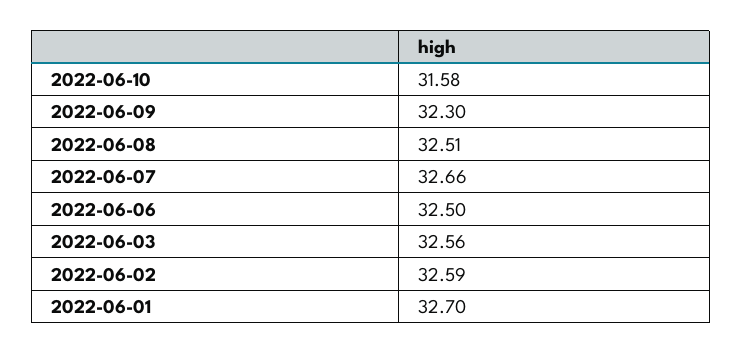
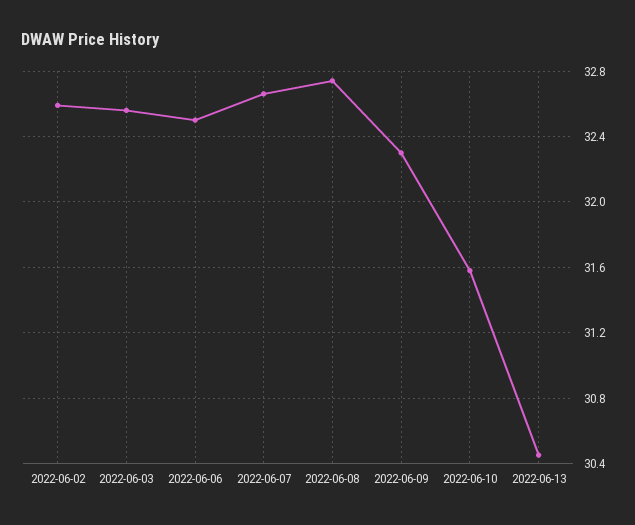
2022-06-08: 32.51 -> 32.75
2022-06-01: 32.7 -> none
2022-06-13: none -> 30.45

